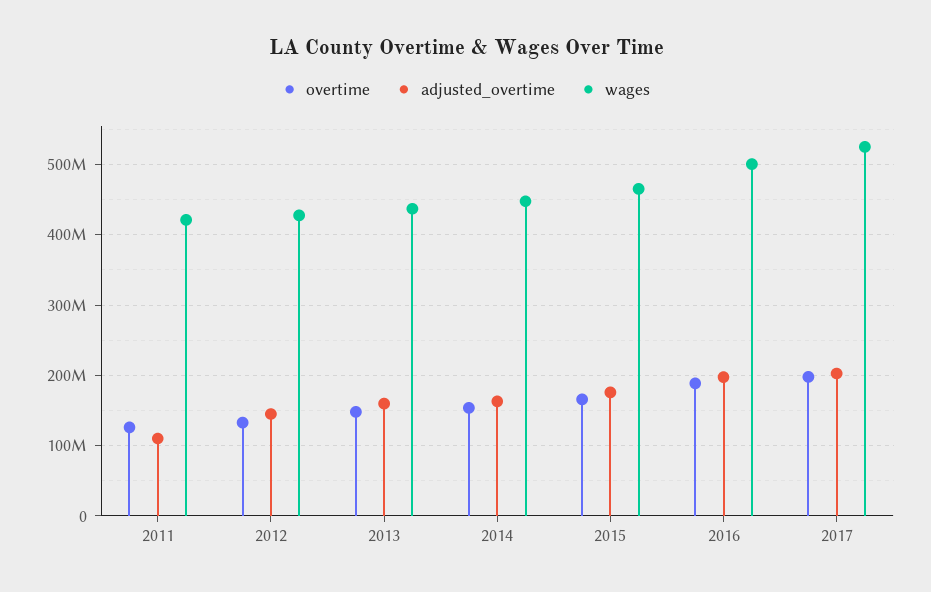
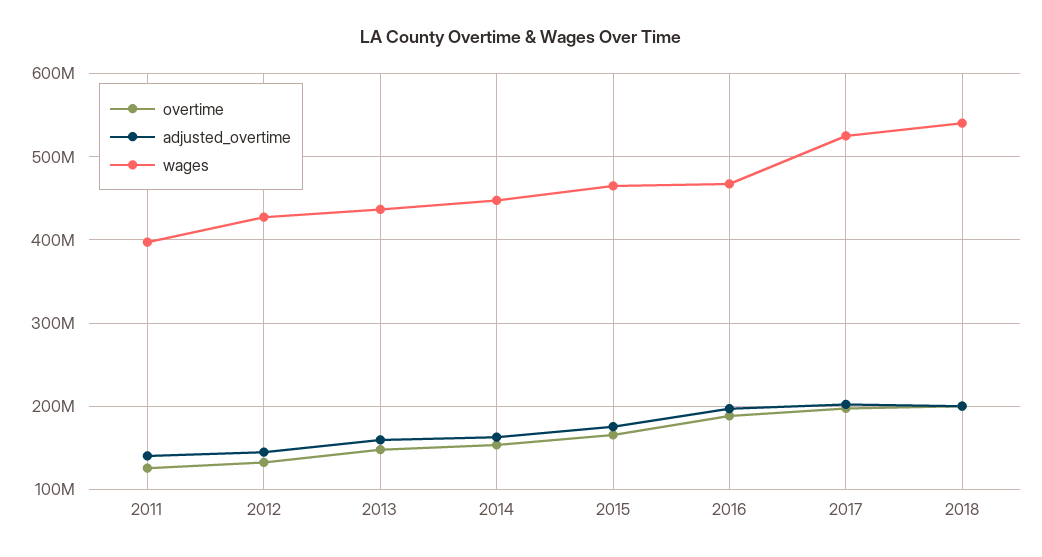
adjusted_overtime, 2011: 110000000 -> 140000000
wages, 2011: 420000000 -> 400000000
wages, 2016: 500000000 -> 470000000
overtime, 2018: none -> 200000000
adjusted_overtime, 2018: none -> 200000000
wages, 2018: none -> 540000000

